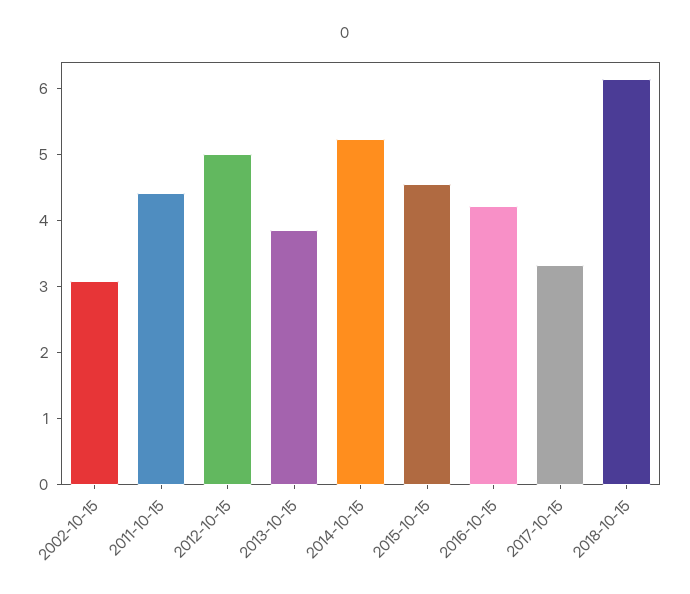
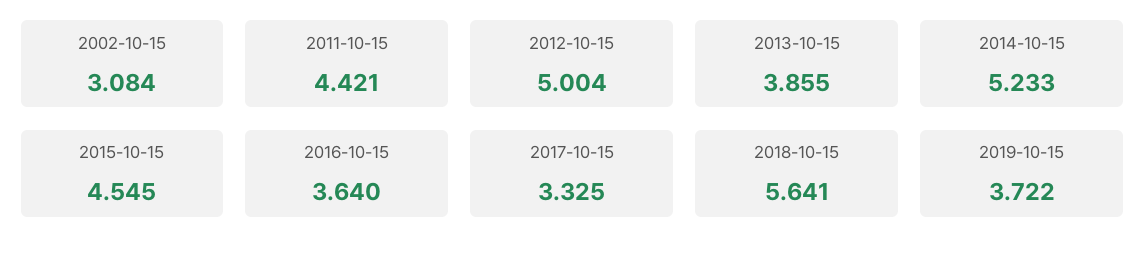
2016-10-15: 4.2 -> 3.64
2018-10-15: 6.2 -> 5.641
2019-10-15: none -> 3.722

